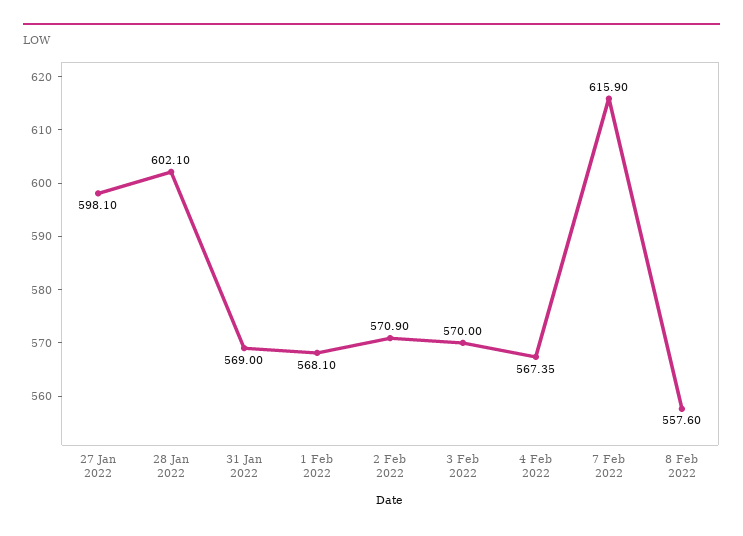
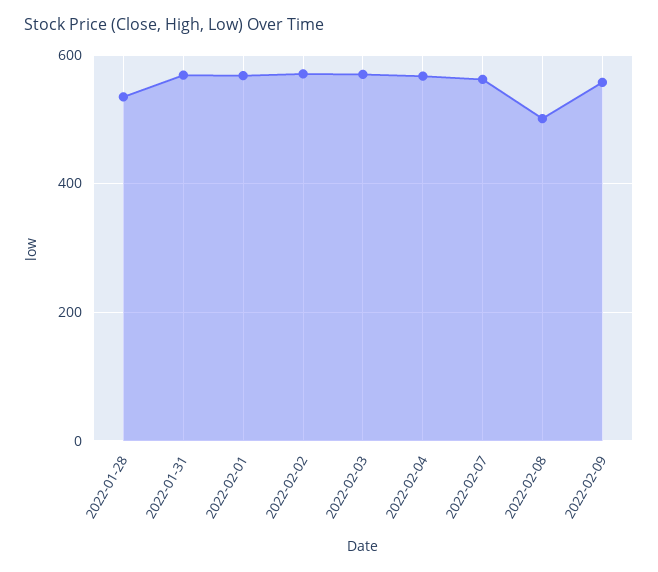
27 Jan 2022: 598.1 -> none
28 Jan 2022: 602.1 -> 540
7 Feb 2022: 615.9 -> 560
8 Feb 2022: 557.6 -> 500
2022-02-09: none -> 560

